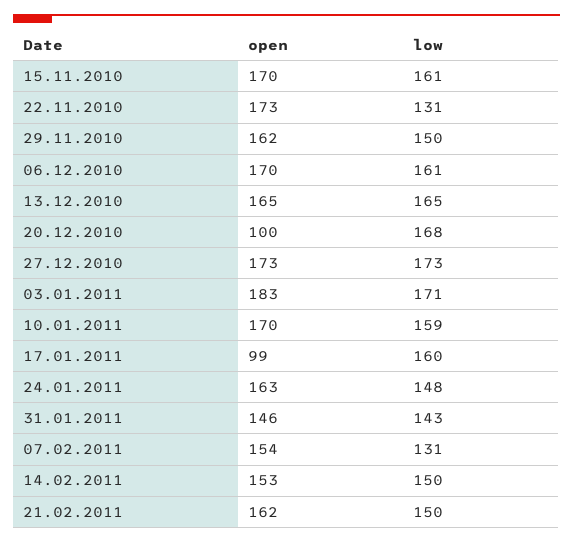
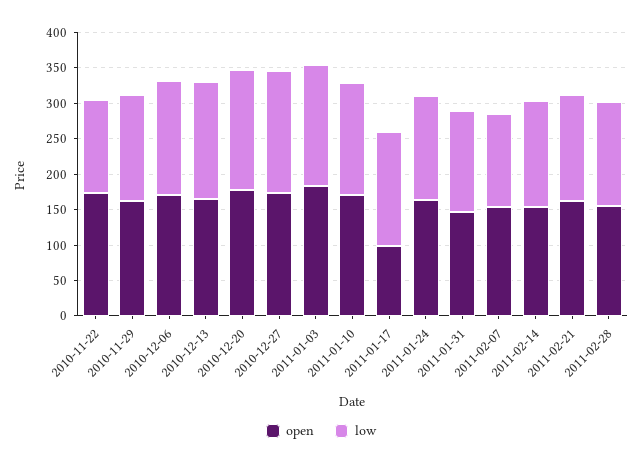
open, 15.11.2010: 170 -> none
low, 15.11.2010: 161 -> none
open, 20.12.2010: 100 -> 175
open, 2011-02-28: none -> 150
low, 2011-02-28: none -> 150

